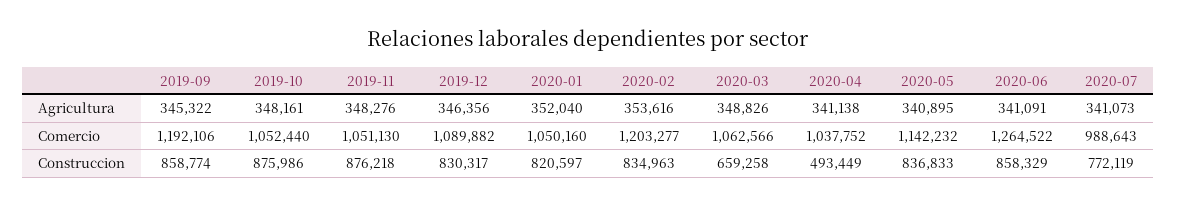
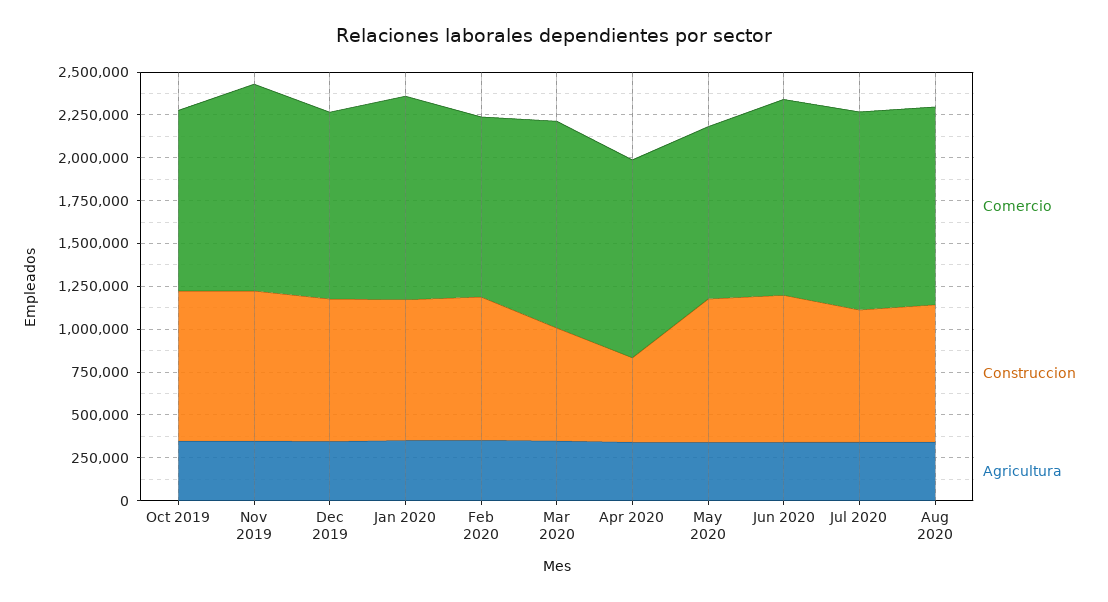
Agricultura, 2019-09: 345322 -> none
Comercio, 2019-09: 1192106 -> none
Comercio, 2019-11: 1051130 -> 1200000
Comercio, 2020-01: 1050160 -> 1200000
Comercio, 2020-02: 1203277 -> 1050000
Comercio, 2020-03: 1062566 -> 1200000
Comercio, 2020-04: 1037752 -> 1150000
Comercio, 2020-05: 1142232 -> 1000000
Comercio, 2020-06: 1264522 -> 1150000
Comercio, 2020-07: 988643 -> 1150000
Construccion, 2019-09: 858774 -> none
Comercio, Aug 2020: none -> 1150000
Construccion, Aug 2020: none -> 800000
Agricultura, Aug 2020: none -> 350000

